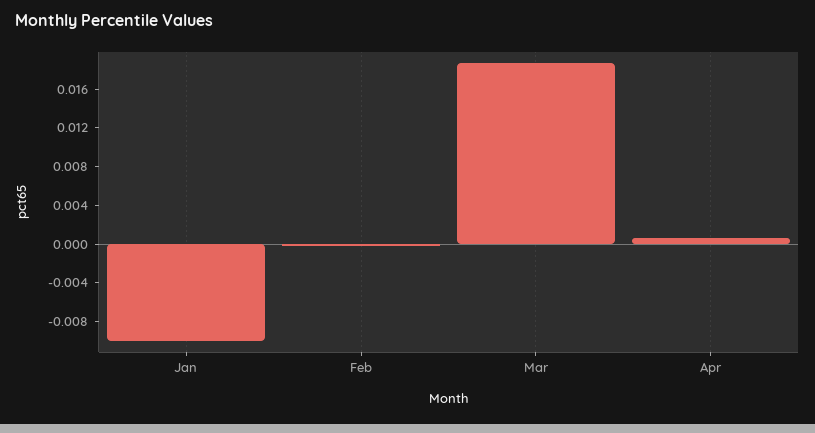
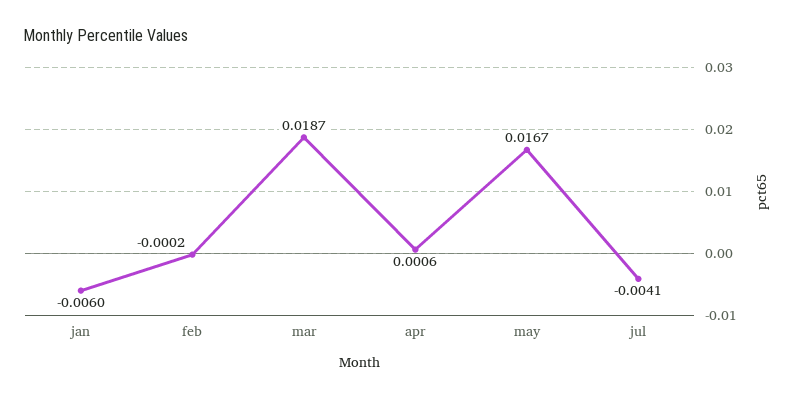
Jan: -0.01 -> -0.006
may: none -> 0.0167
jul: none -> -0.0041

